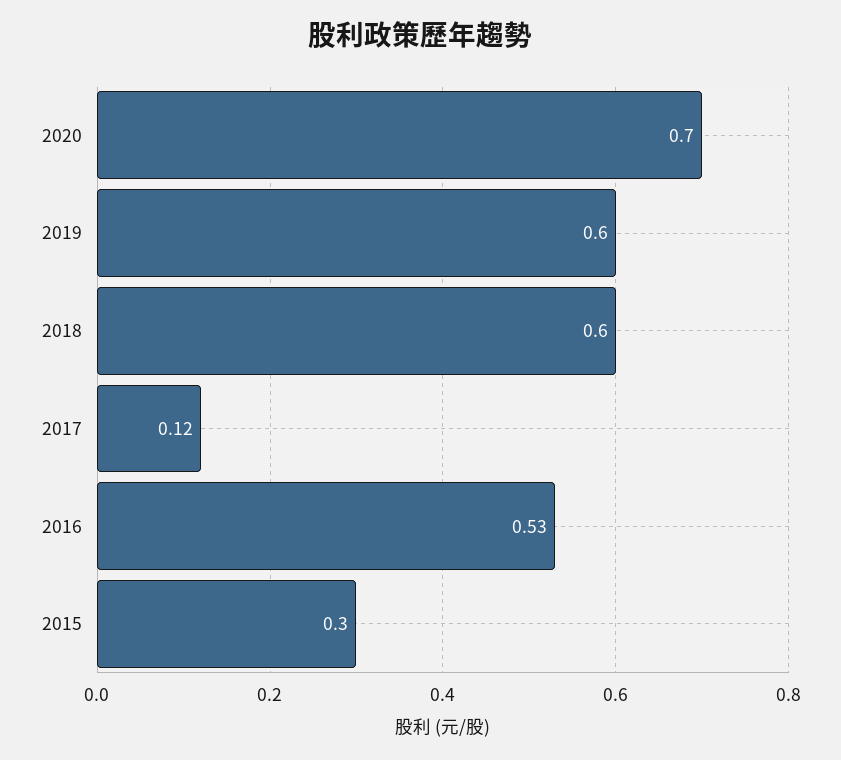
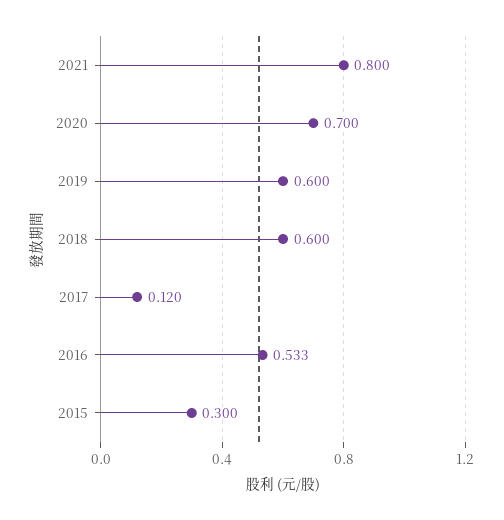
2021: none -> 0.8

